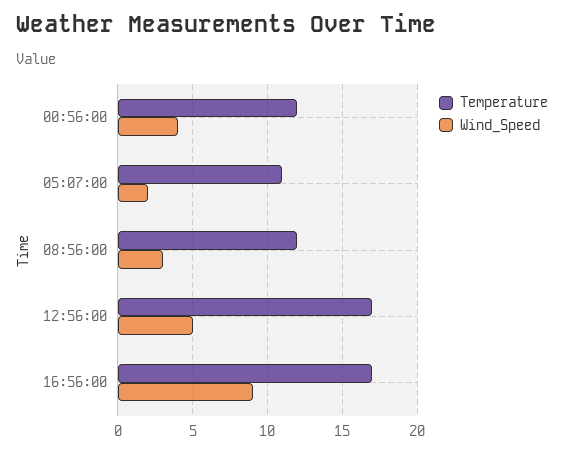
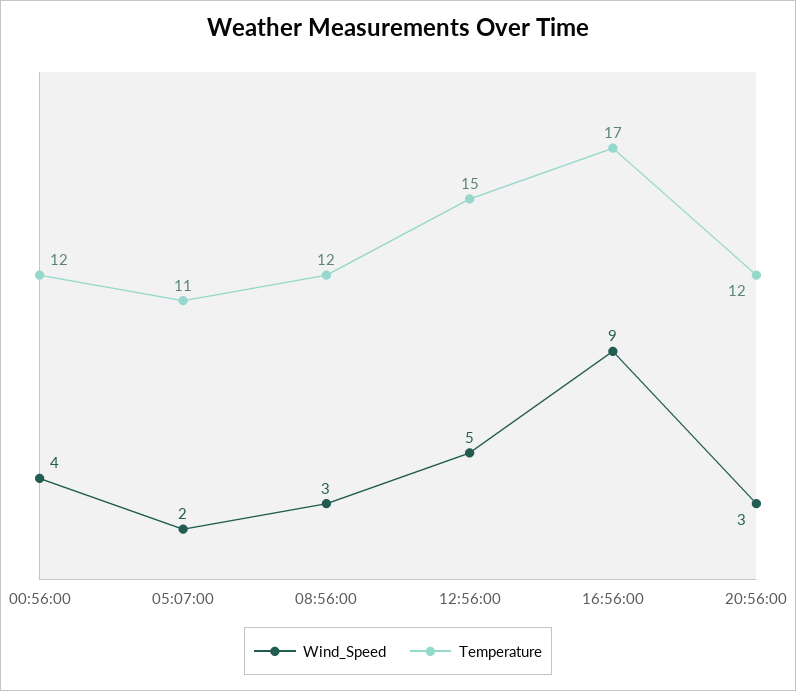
Temperature, 12:56:00: 17 -> 15
Wind_Speed, 20:56:00: none -> 3
Temperature, 20:56:00: none -> 12

